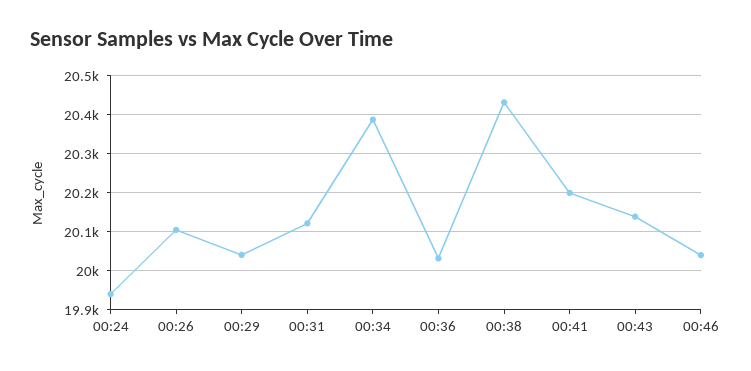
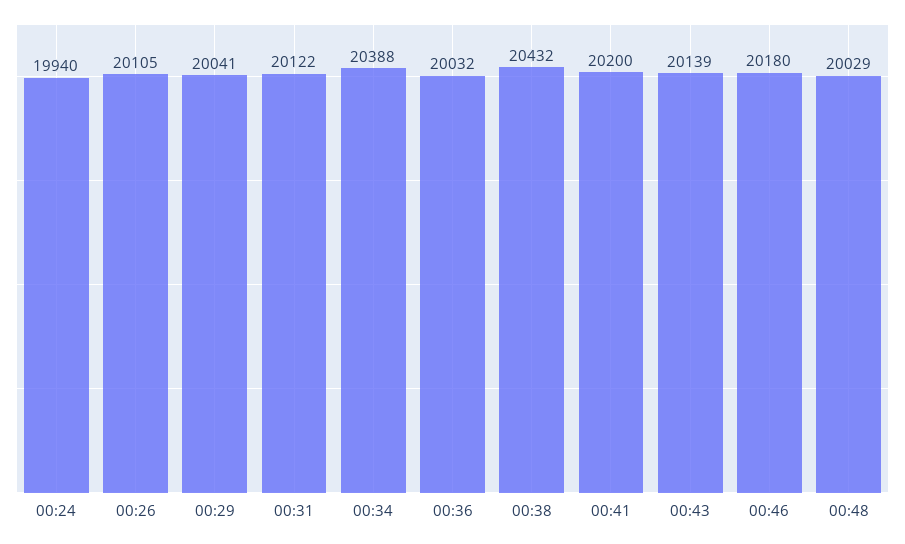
00:46: 20040 -> 20180
00:48: none -> 20029

